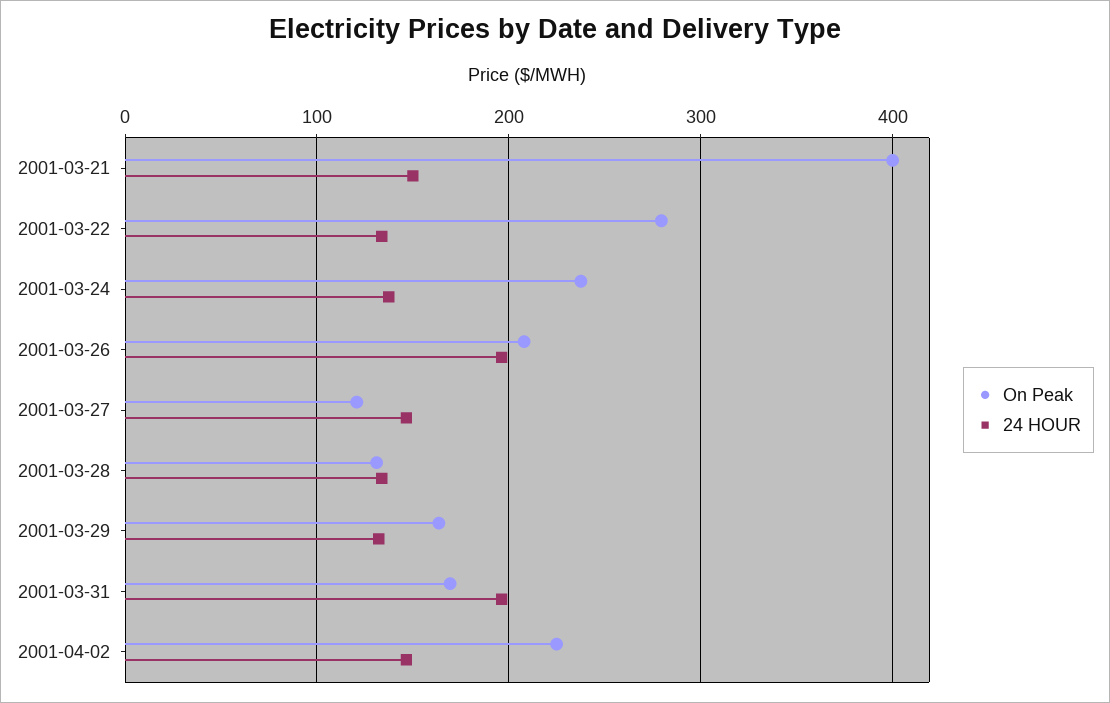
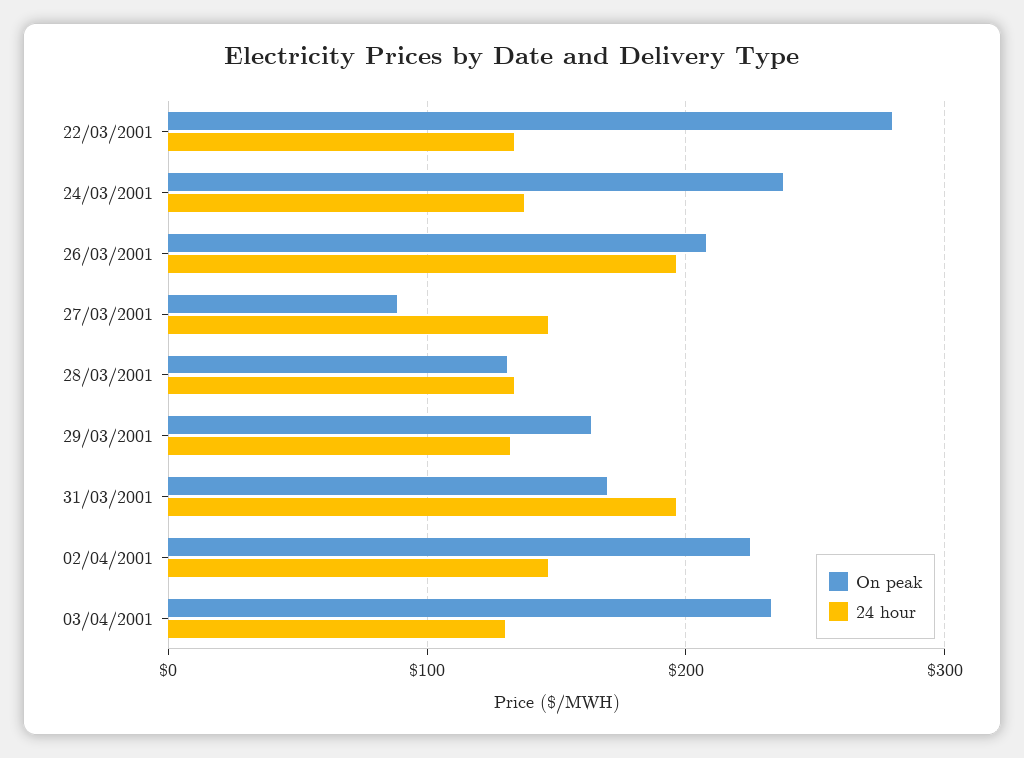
On Peak, 2001-03-21: 400 -> none
24 HOUR, 2001-03-21: 150 -> none
On Peak, 2001-03-27: 120 -> 90
On Peak, 03/04/2001: none -> 230
24 HOUR, 03/04/2001: none -> 130

